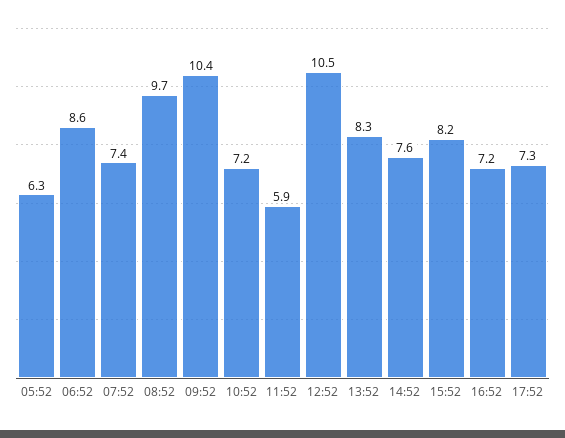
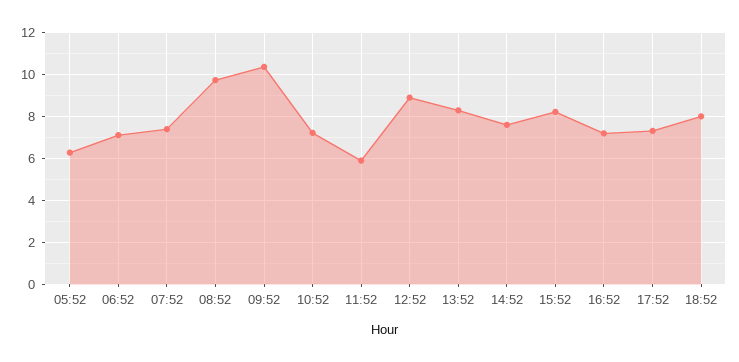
06:52: 8.6 -> 7
12:52: 10.5 -> 9
18:52: none -> 8

